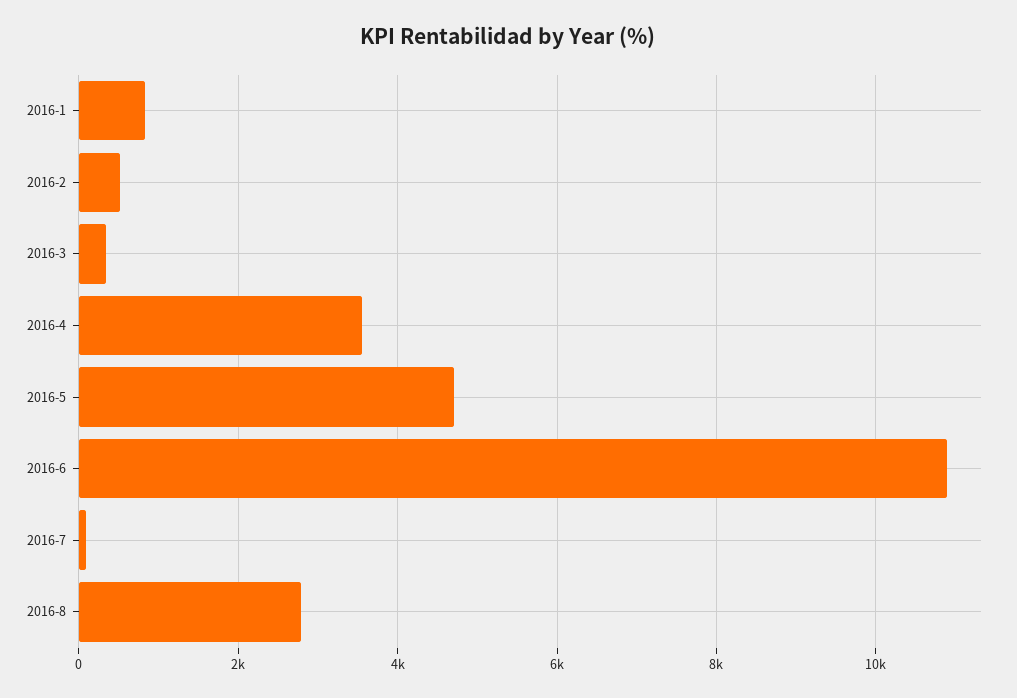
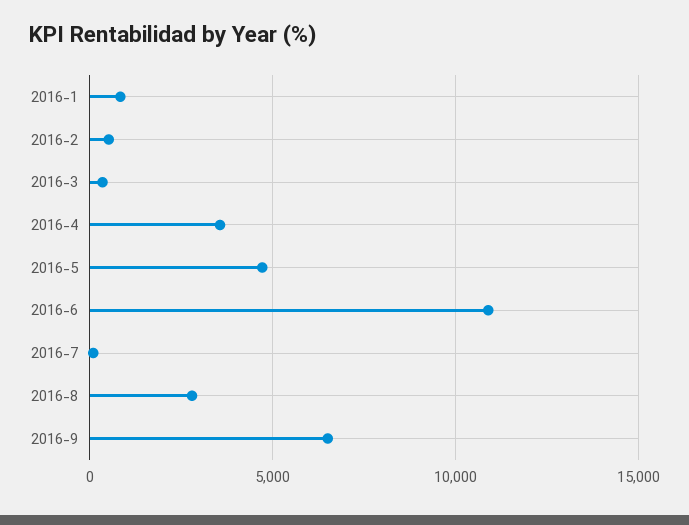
2016-9: none -> 6500

